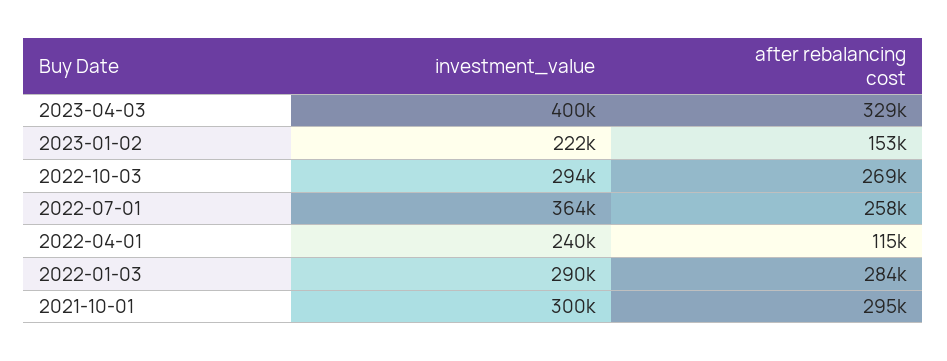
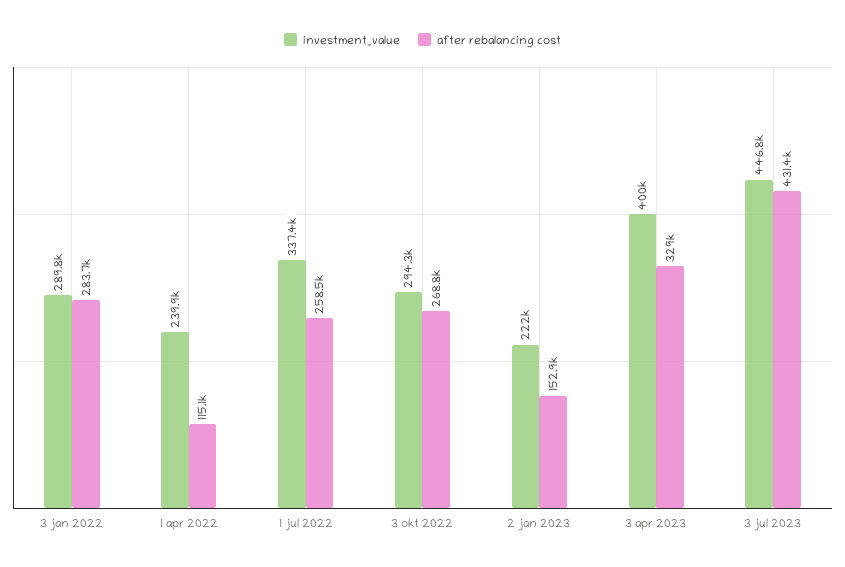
investment_value, 2022-07-01: 364000 -> 337400
investment_value, 2021-10-01: 300000 -> none
after rebalancing cost, 2021-10-01: 295000 -> none
investment_value, 3 jul 2023: none -> 446800
after rebalancing cost, 3 jul 2023: none -> 431400

